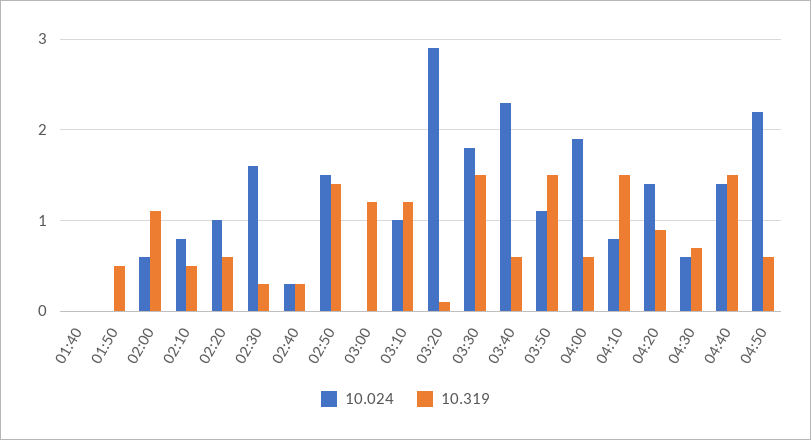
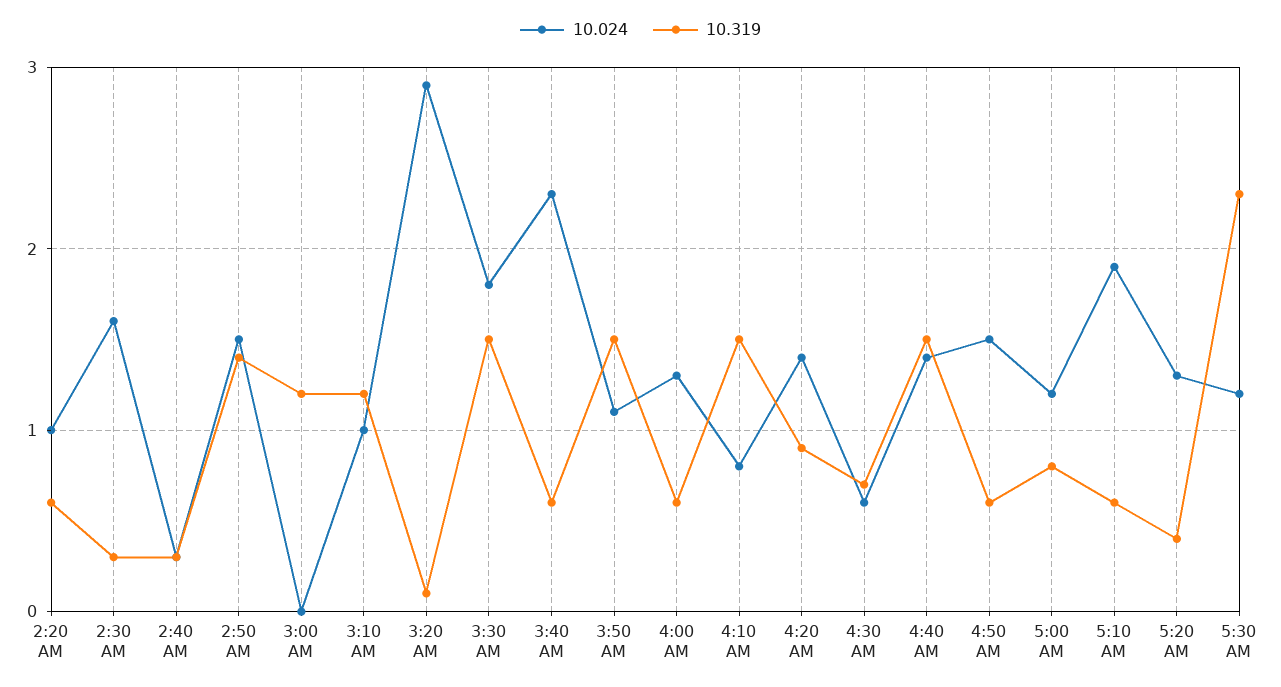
10.024, 01:40: 0 -> none
10.319, 01:40: 0 -> none
10.024, 01:50: 0 -> none
10.319, 01:50: 0.5 -> none
10.024, 02:00: 0.6 -> none
10.319, 02:00: 1.1 -> none
10.024, 02:10: 0.8 -> none
10.319, 02:10: 0.5 -> none
10.024, 04:00: 1.9 -> 1.3
10.024, 04:50: 2.2 -> 1.5
10.024, 5:00 AM: none -> 1.2
10.319, 5:00 AM: none -> 0.8
10.024, 5:10 AM: none -> 1.9
10.319, 5:10 AM: none -> 0.6
10.024, 5:20 AM: none -> 1.3
10.319, 5:20 AM: none -> 0.4
10.024, 5:30 AM: none -> 1.2
10.319, 5:30 AM: none -> 2.3

